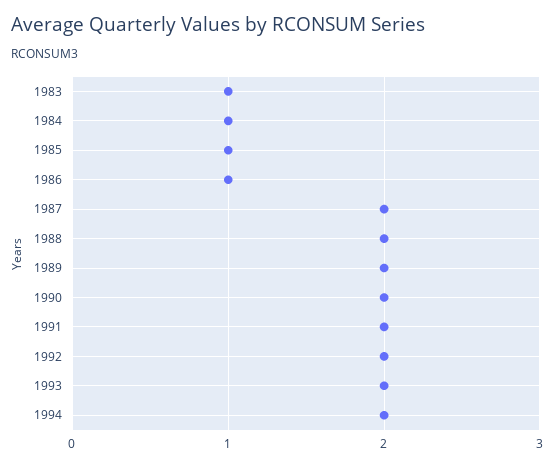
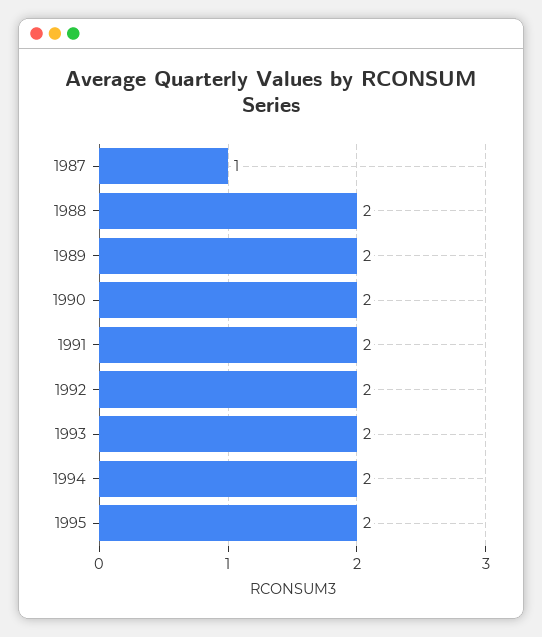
1983: 1 -> none
1984: 1 -> none
1985: 1 -> none
1986: 1 -> none
1987: 2 -> 1
1995: none -> 2

